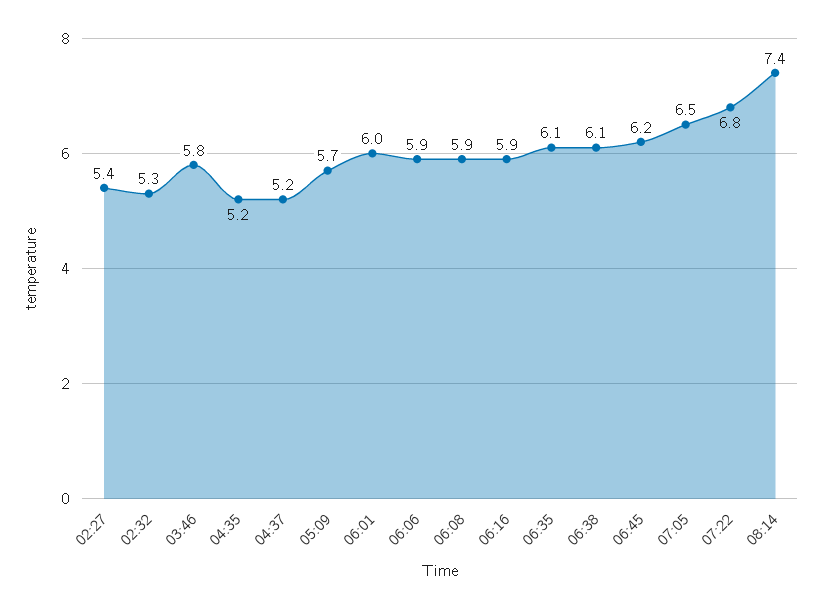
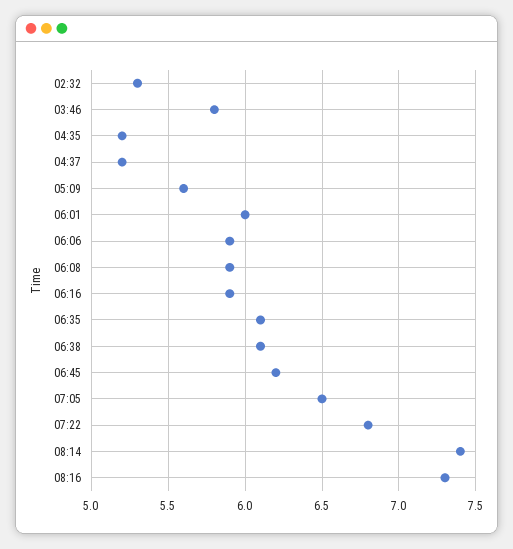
02:27: 5.4 -> none
05:09: 5.7 -> 5.6
08:16: none -> 7.3

